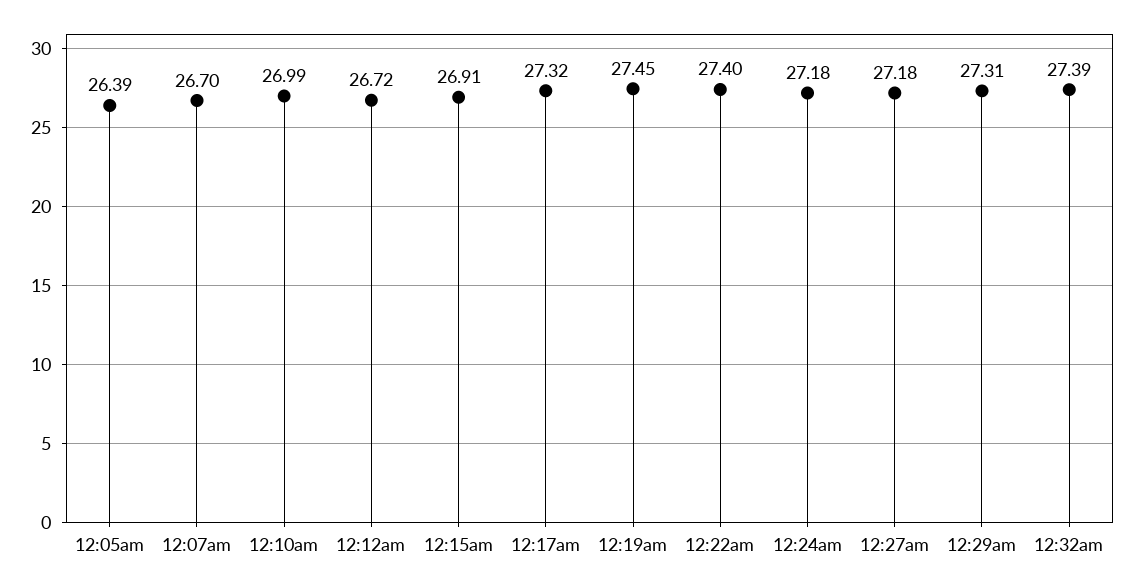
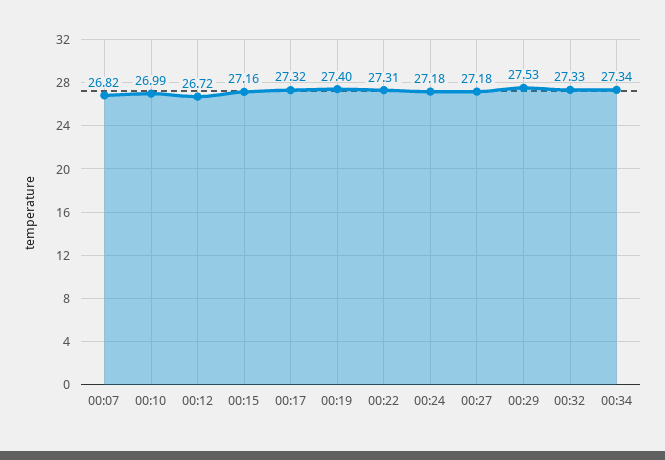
12:05am: 26.39 -> none
12:07am: 26.7 -> 26.82
12:15am: 26.91 -> 27.16
12:19am: 27.45 -> 27.4
12:22am: 27.4 -> 27.31
12:29am: 27.31 -> 27.53
12:32am: 27.39 -> 27.33
00:34: none -> 27.34

